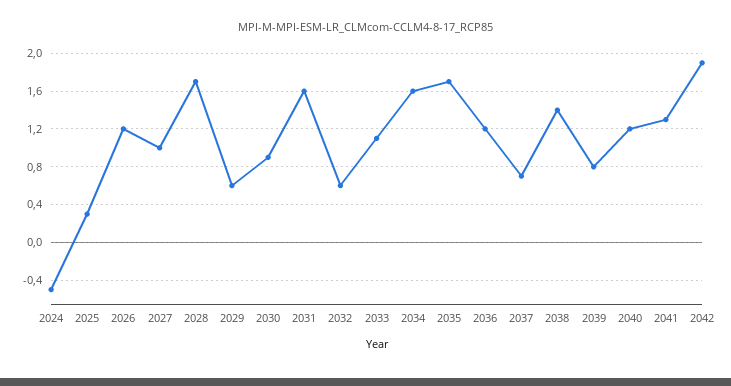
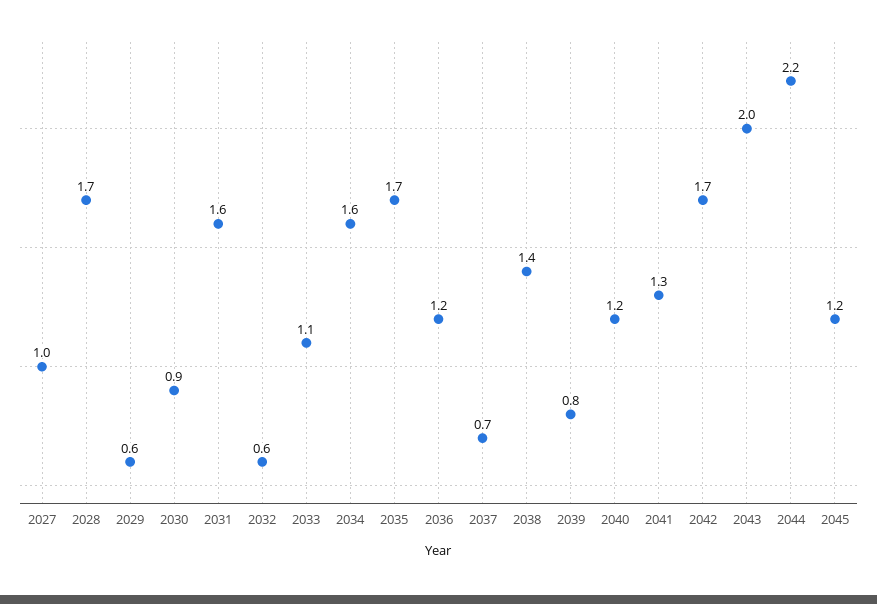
2024: -0.5 -> none
2025: 0.3 -> none
2026: 1.2 -> none
2042: 1.9 -> 1.7
2043: none -> 2
2044: none -> 2.2
2045: none -> 1.2

